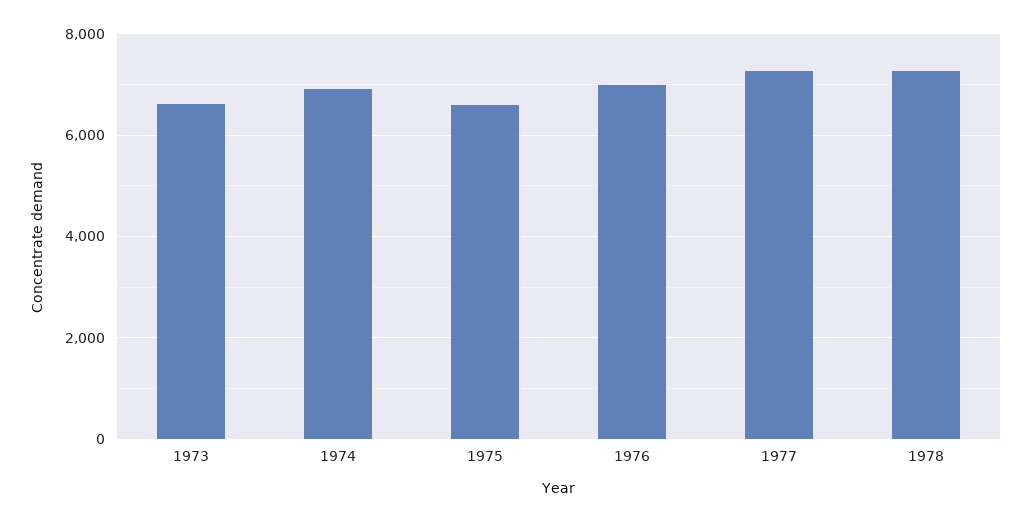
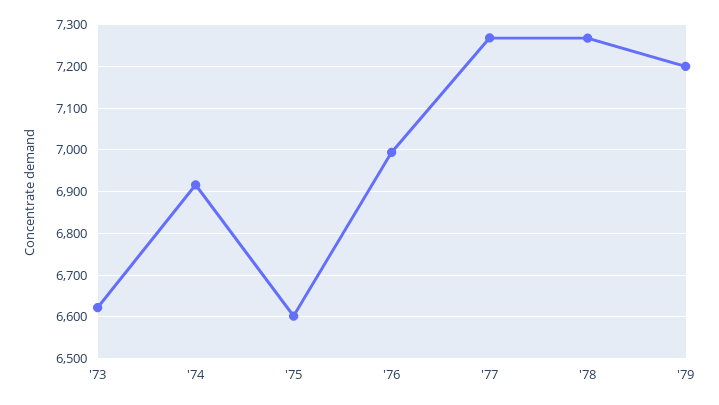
'79: none -> 7200

